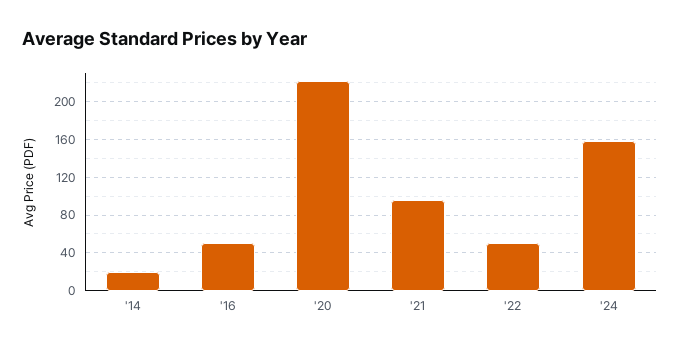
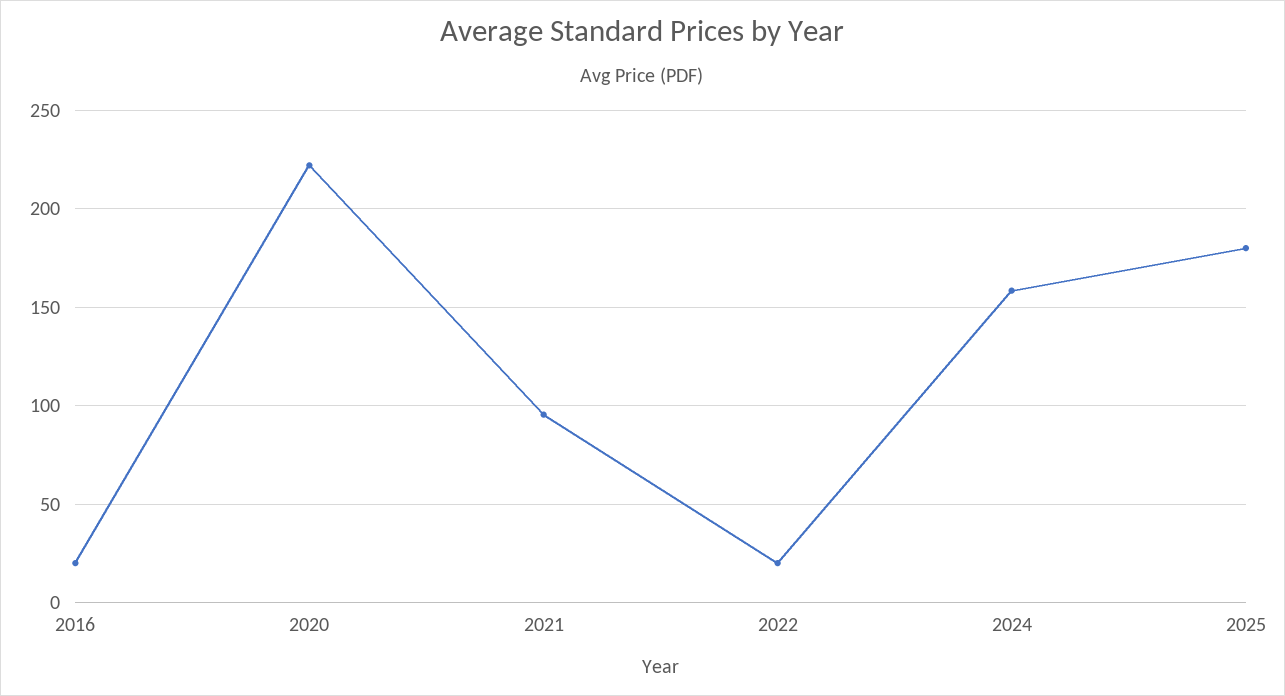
'14: 20 -> none
'16: 50 -> 20
'22: 50 -> 20
2025: none -> 180

